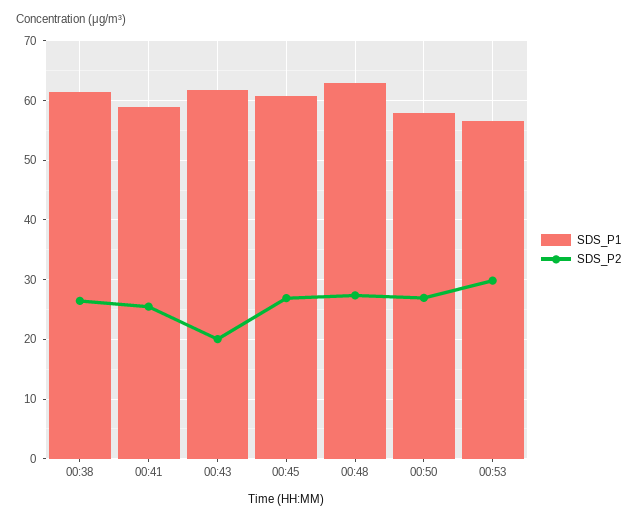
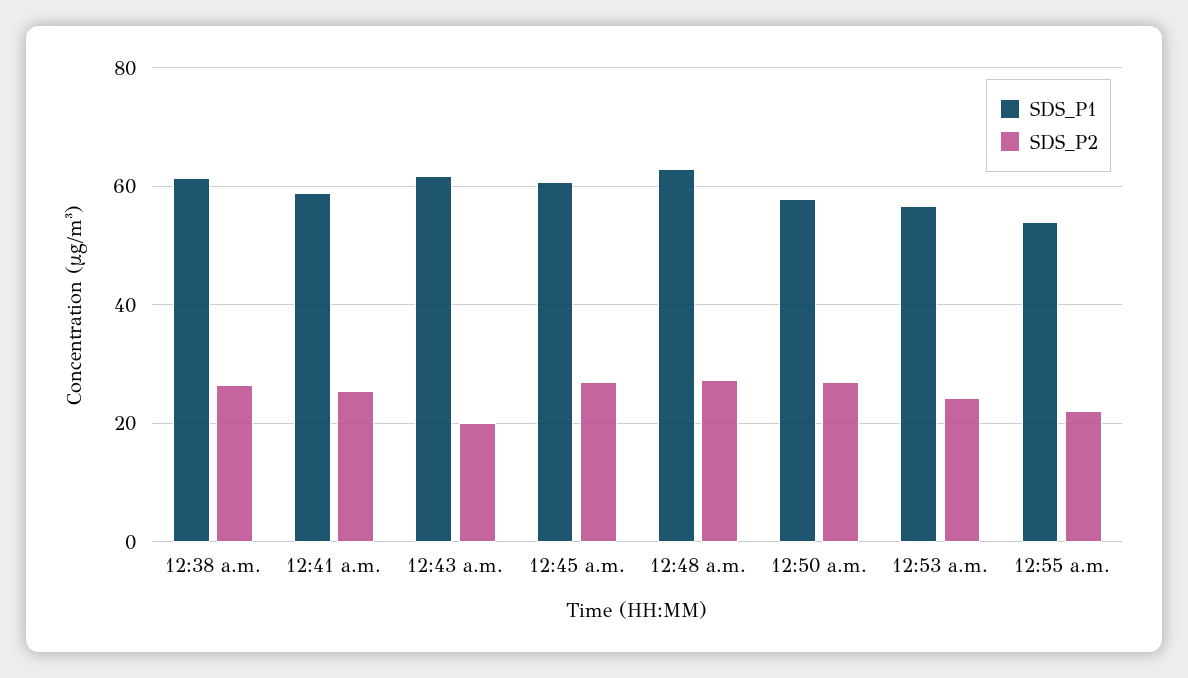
SDS_P2, 00:53: 30 -> 24
SDS_P1, 12:55 a.m.: none -> 54
SDS_P2, 12:55 a.m.: none -> 22

